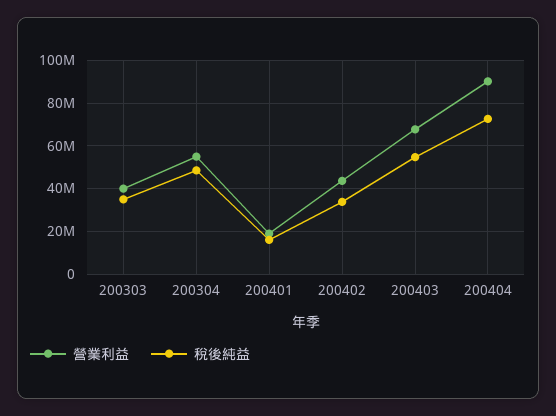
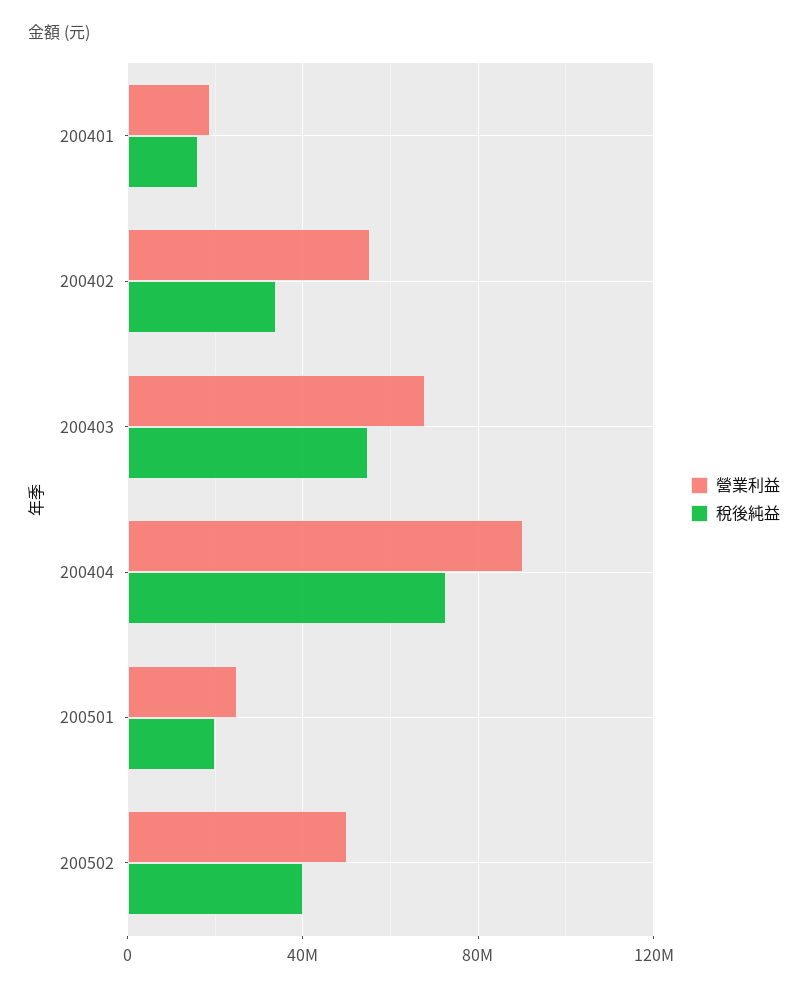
營業利益, 200303: 40000000 -> none
稅後純益, 200303: 35000000 -> none
營業利益, 200304: 55000000 -> none
稅後純益, 200304: 50000000 -> none
營業利益, 200402: 45000000 -> 55000000
營業利益, 200501: none -> 25000000
稅後純益, 200501: none -> 20000000
營業利益, 200502: none -> 50000000
稅後純益, 200502: none -> 40000000

